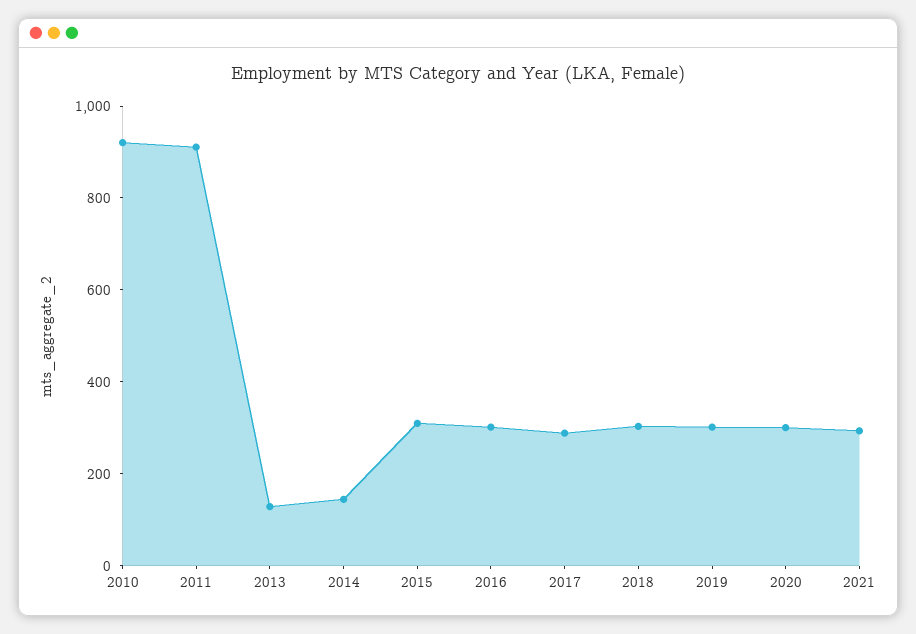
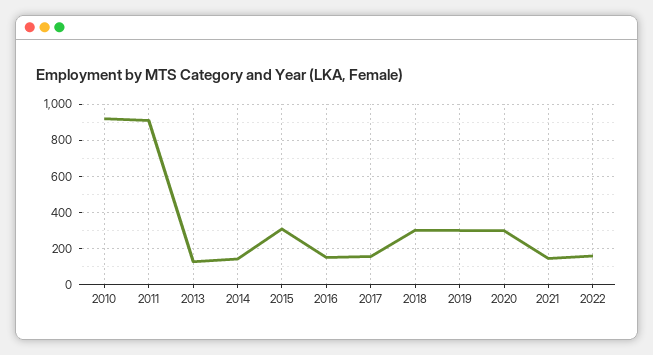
2016: 300 -> 150
2017: 300 -> 150
2021: 300 -> 150
2022: none -> 150

